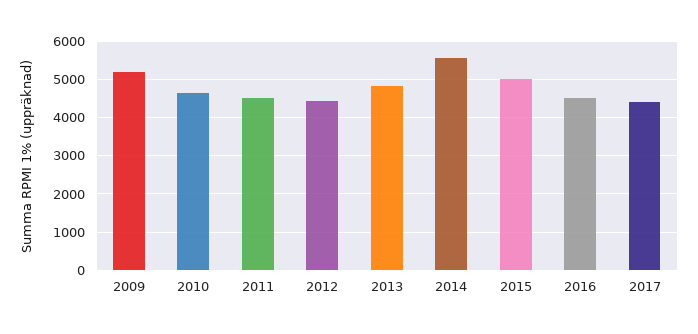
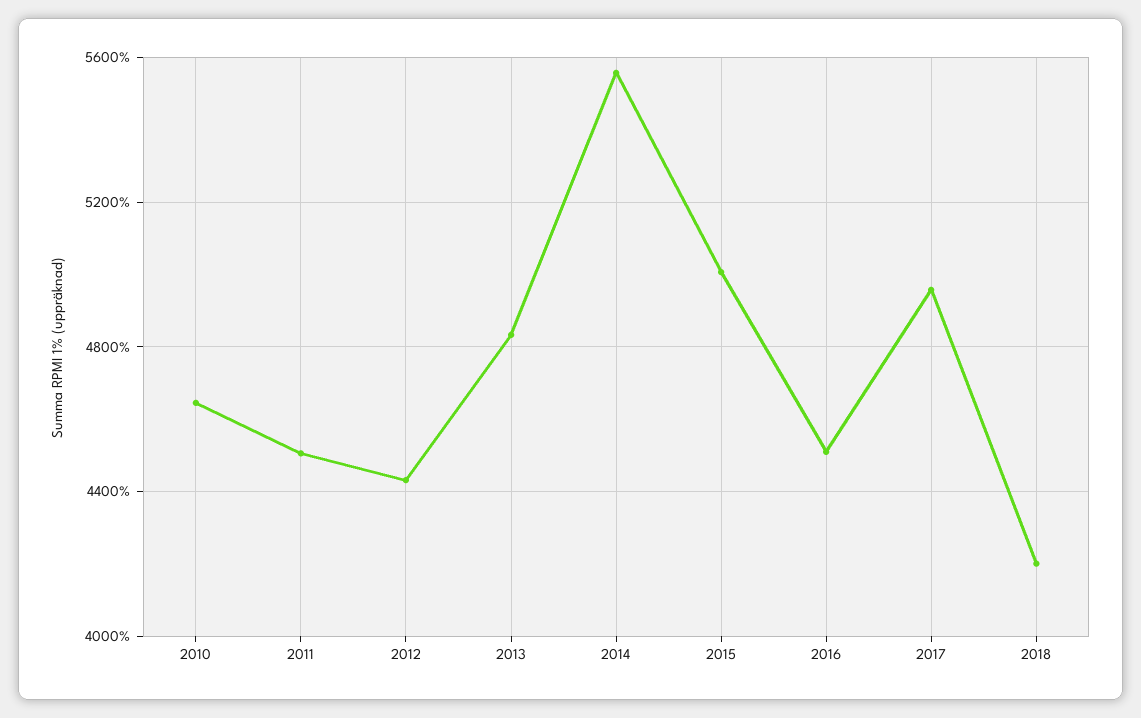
2009: 5200 -> none
2017: 4400 -> 4950
2018: none -> 4200

